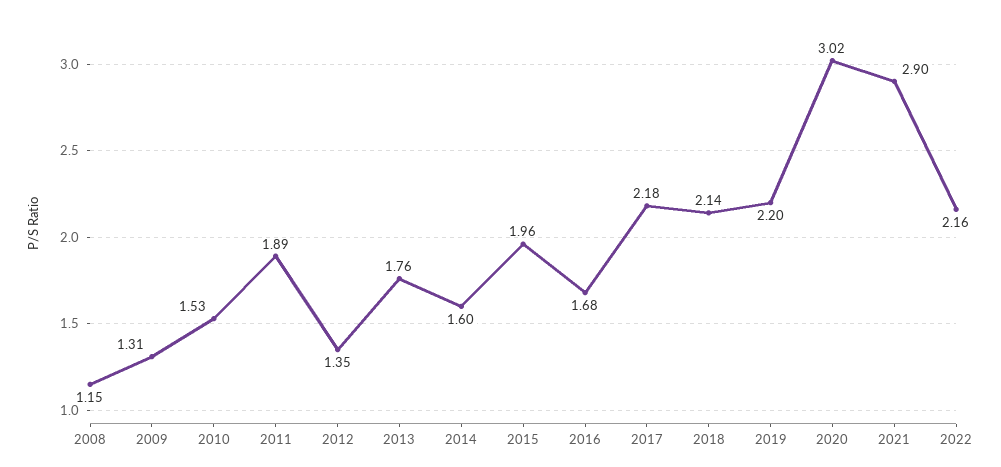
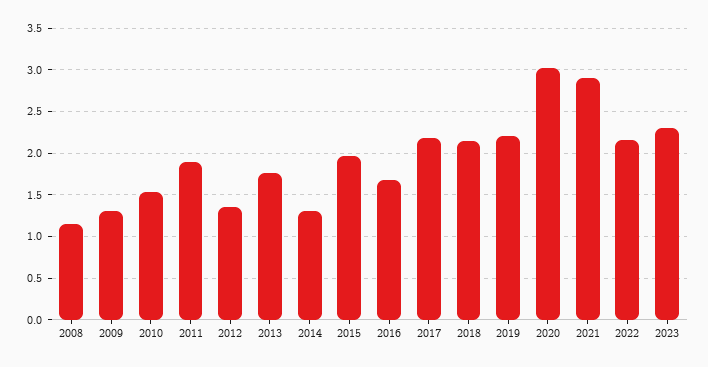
2014: 1.6 -> 1.3
2023: none -> 2.3

